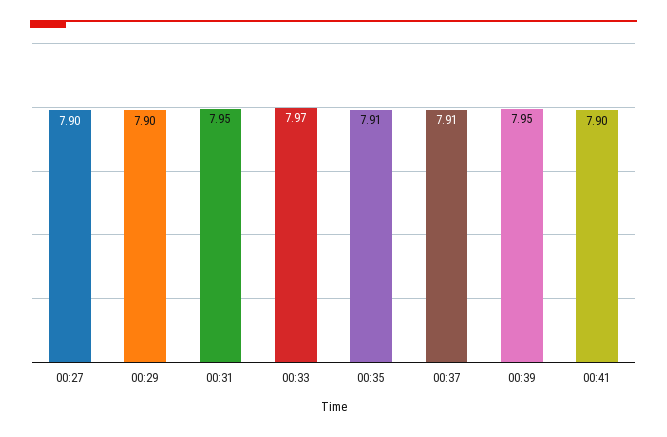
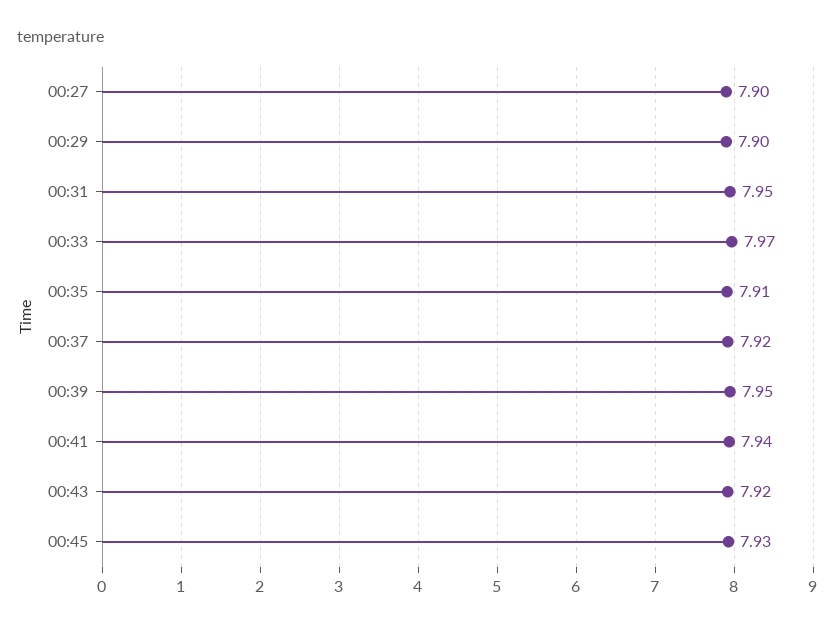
00:37: 7.91 -> 7.92
00:41: 7.9 -> 7.94
00:43: none -> 7.92
00:45: none -> 7.93

